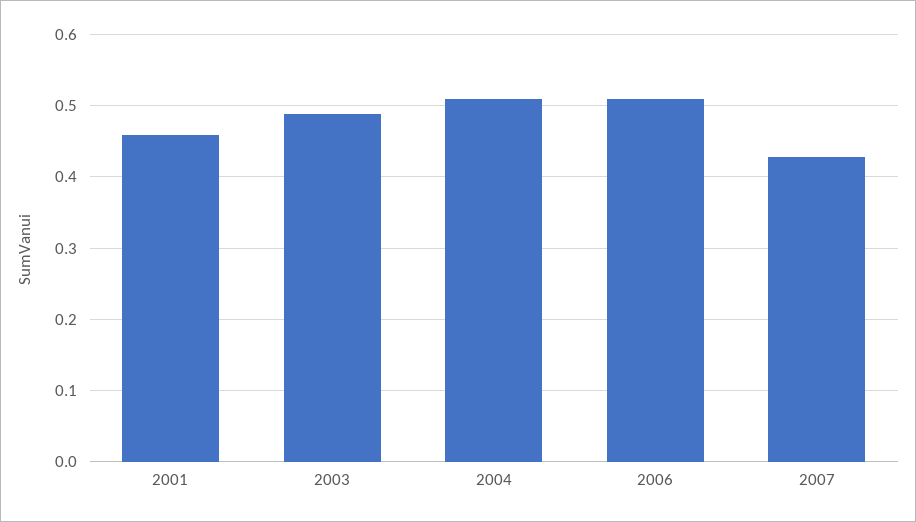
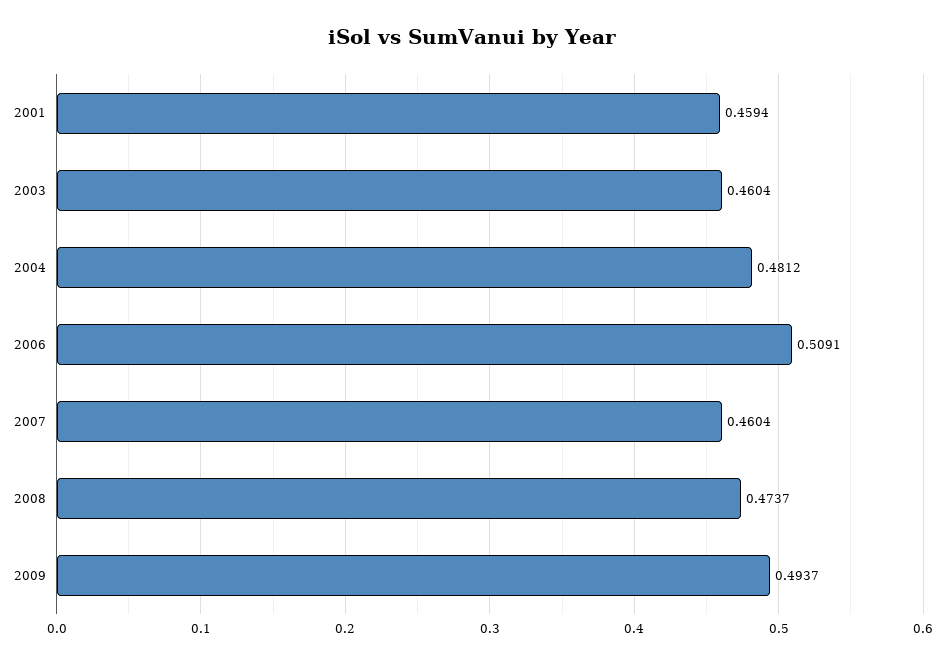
2003: 0.49 -> 0.4604
2004: 0.51 -> 0.4812
2007: 0.43 -> 0.4604
2008: none -> 0.4737
2009: none -> 0.4937

